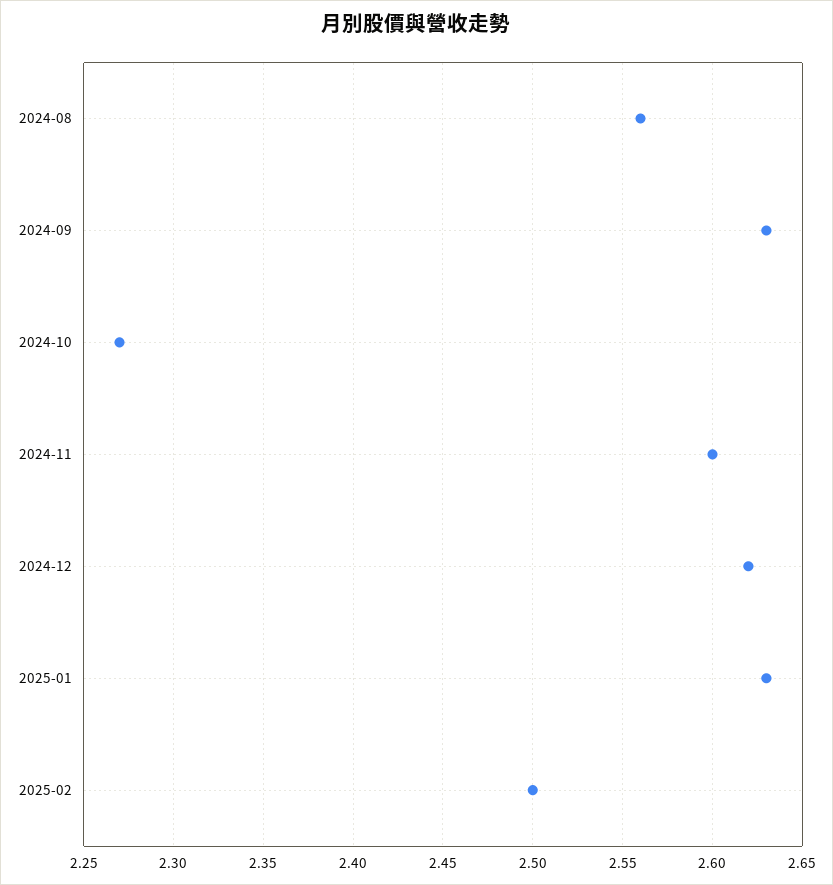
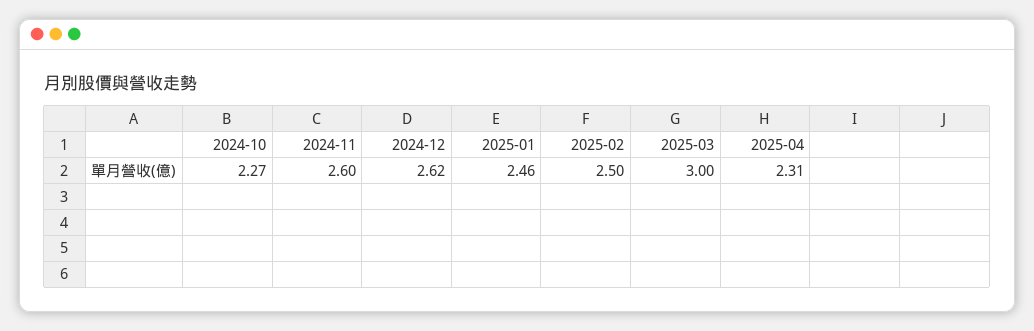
2024-08: 2.56 -> none
2024-09: 2.63 -> none
2025-01: 2.63 -> 2.46
2025-03: none -> 3
2025-04: none -> 2.31

